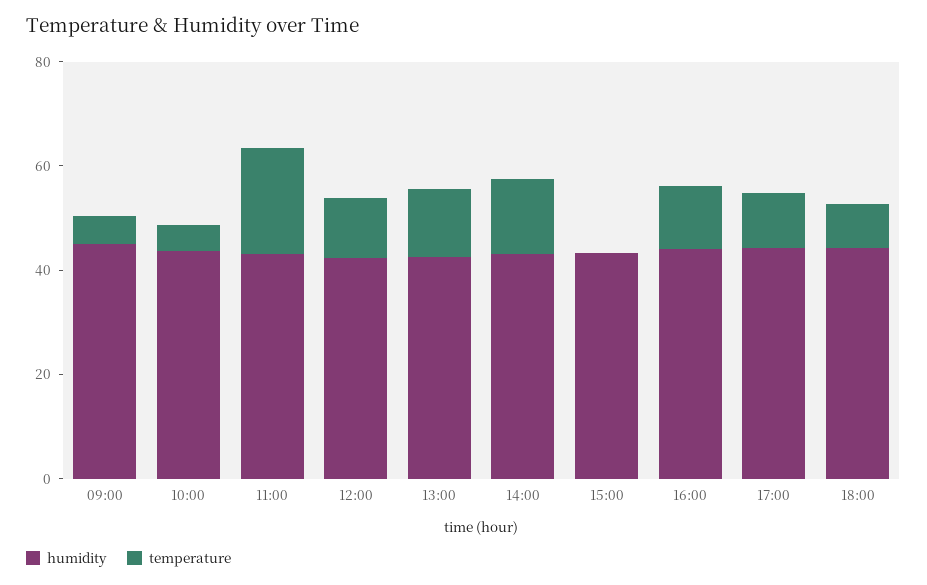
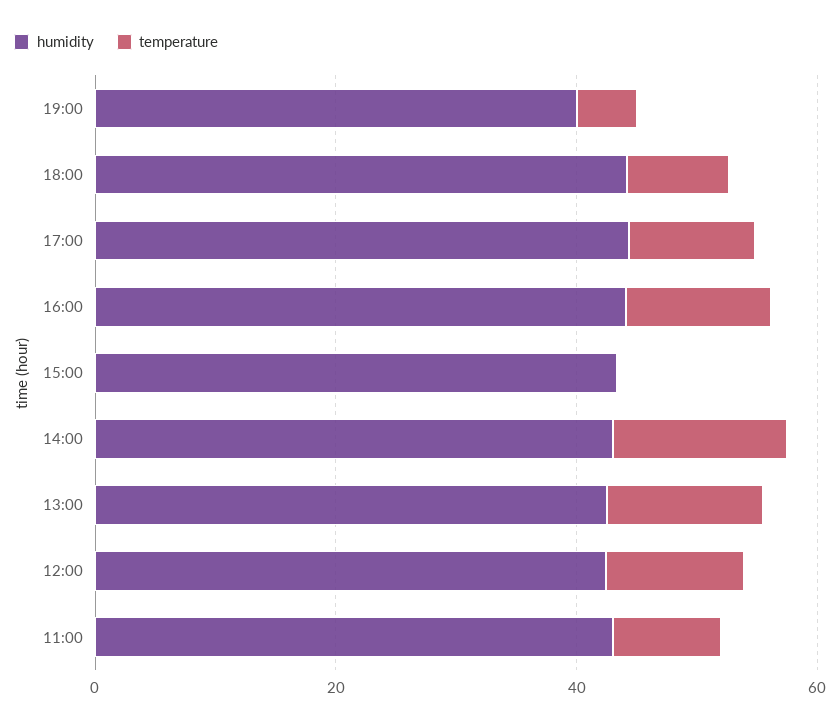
humidity, 09:00: 45 -> none
temperature, 09:00: 5 -> none
humidity, 10:00: 45 -> none
temperature, 10:00: 5 -> none
temperature, 11:00: 20 -> 10
humidity, 19:00: none -> 40
temperature, 19:00: none -> 5

